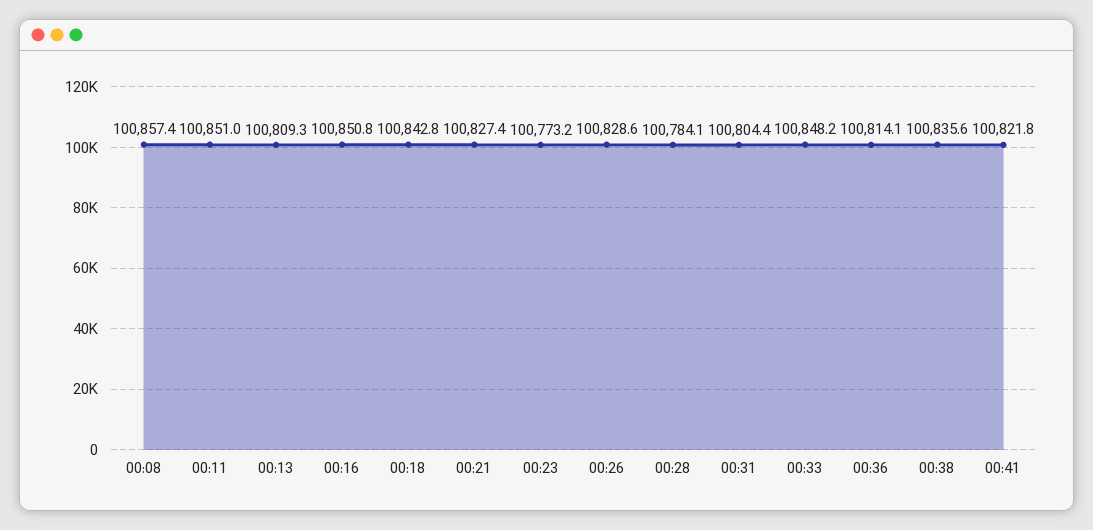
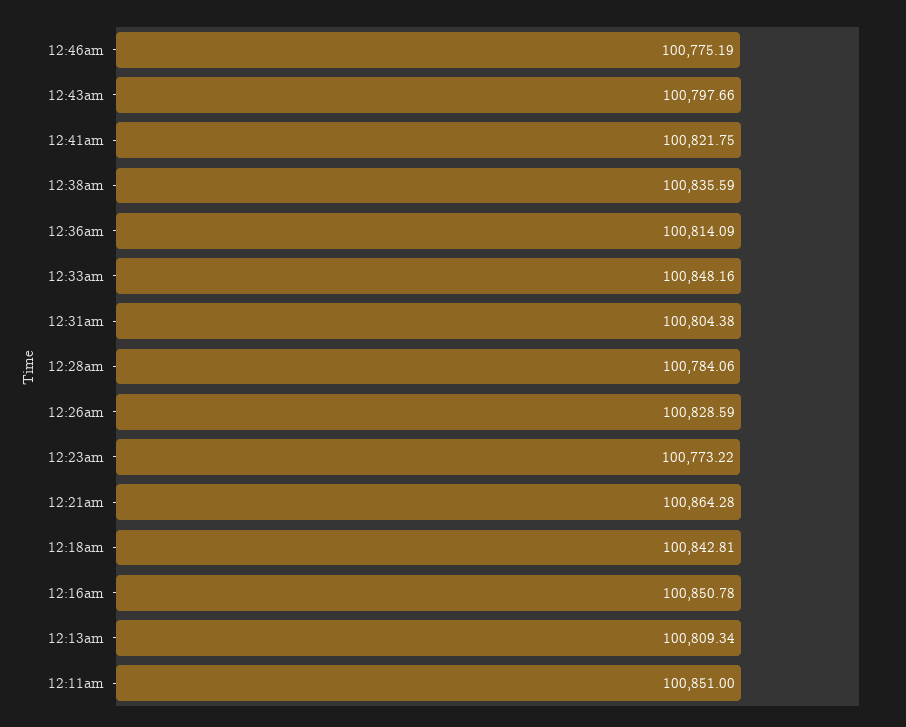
00:08: 100857.4 -> none
00:21: 100827.4 -> 100864.28
12:46am: none -> 100775.19
12:43am: none -> 100797.66

